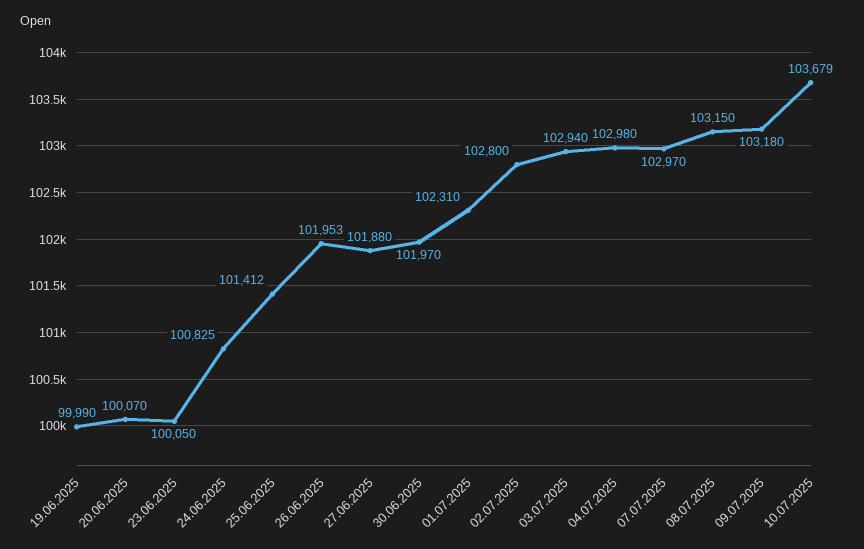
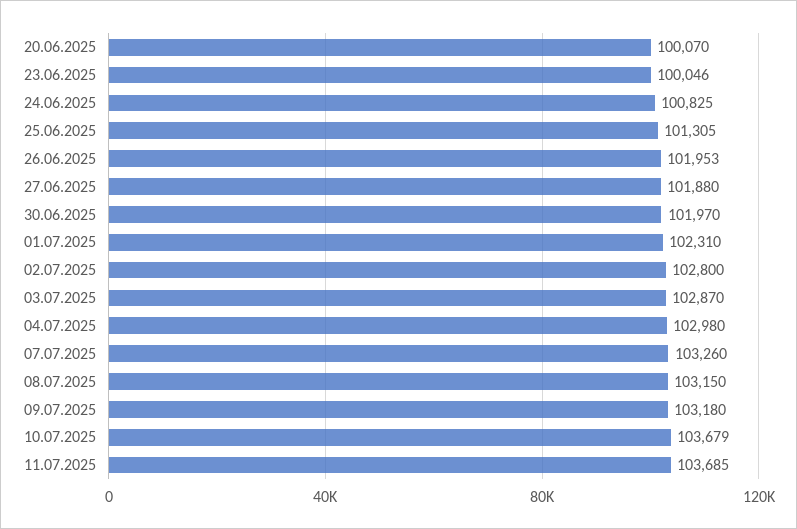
19.06.2025: 99990 -> none
23.06.2025: 100050 -> 100046
25.06.2025: 101412 -> 101305
03.07.2025: 102940 -> 102870
07.07.2025: 102970 -> 103260
11.07.2025: none -> 103685

